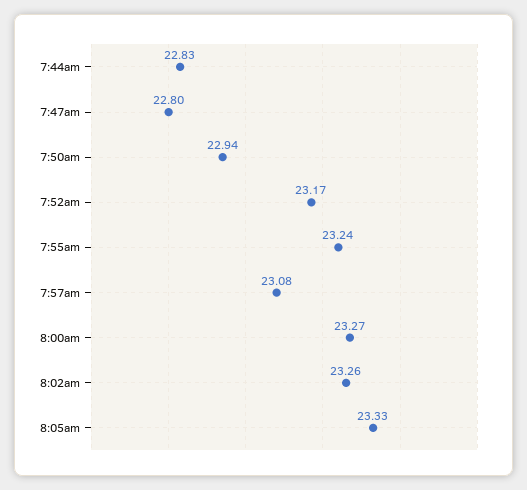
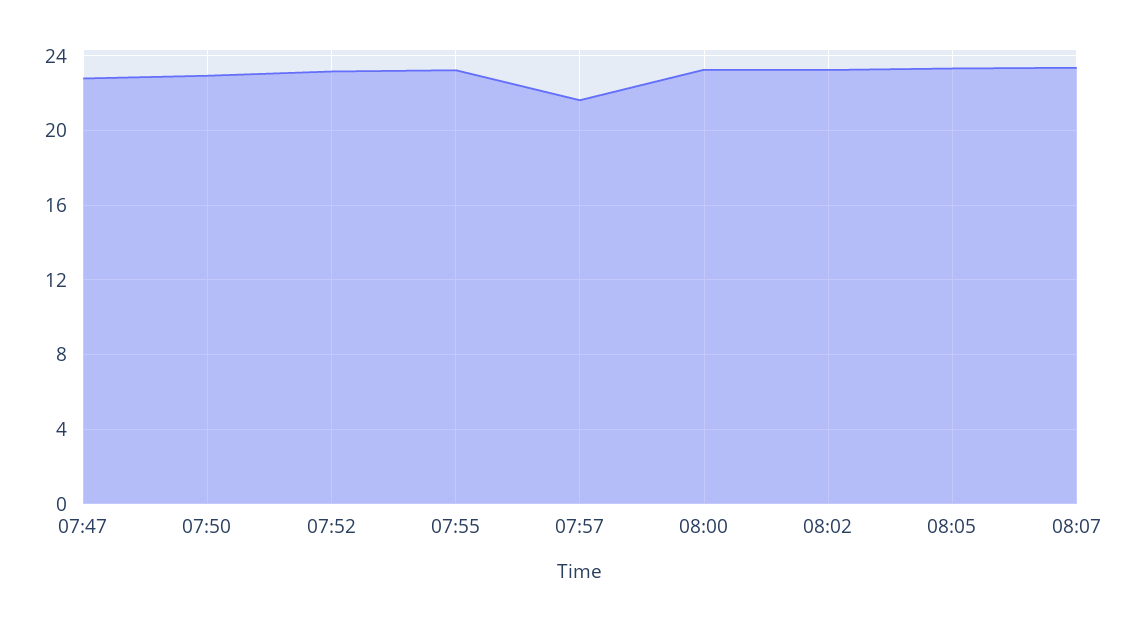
7:44am: 22.83 -> none
7:57am: 23.08 -> 21.5
08:07: none -> 23.5

